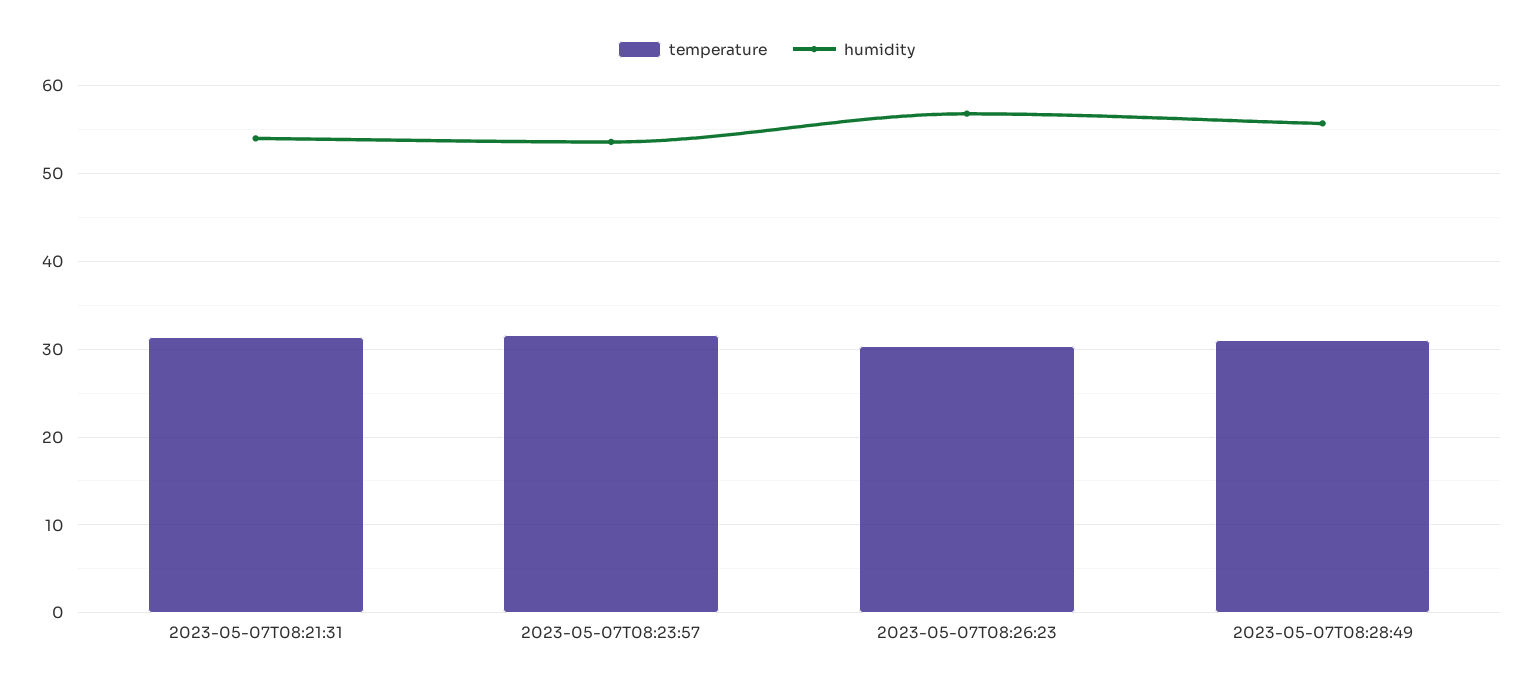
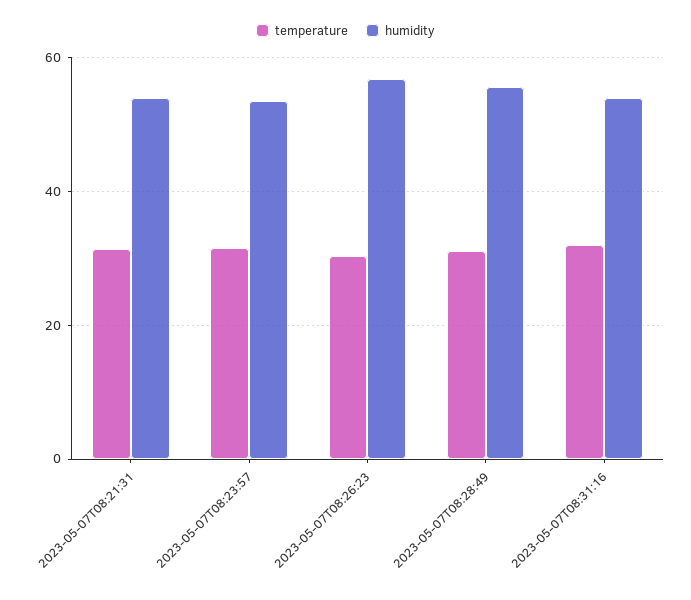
temperature, 2023-05-07T08:31:16: none -> 32
humidity, 2023-05-07T08:31:16: none -> 54

